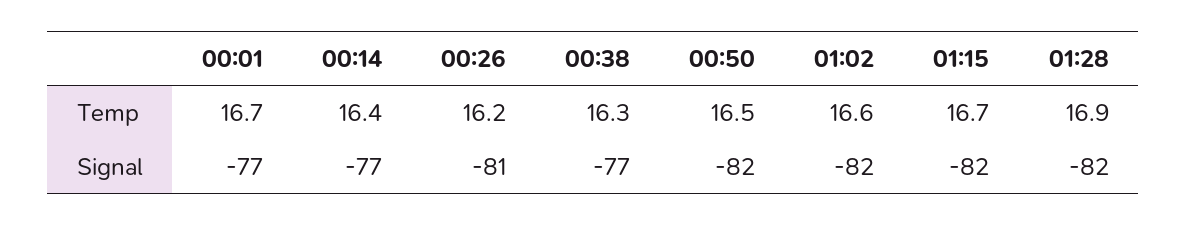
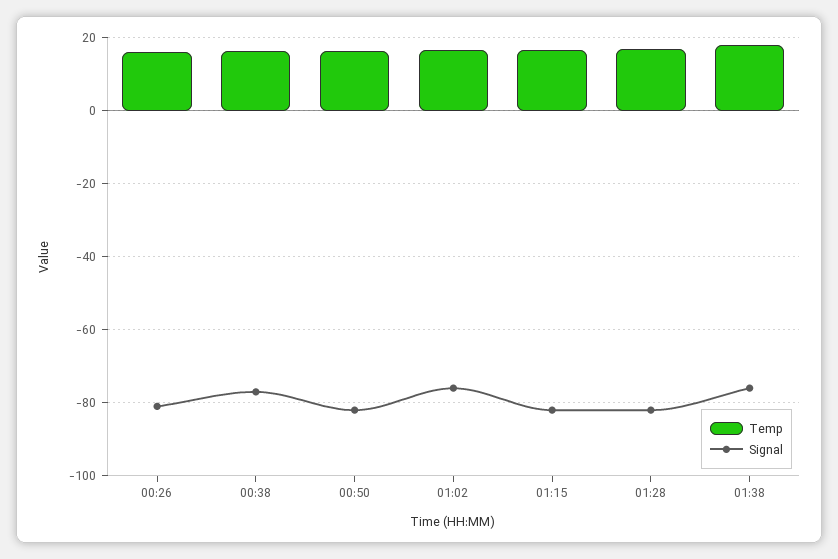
Temp, 00:01: 16.7 -> none
Temp, 00:14: 16.4 -> none
Signal, 00:01: -77 -> none
Signal, 00:14: -77 -> none
Signal, 01:02: -82 -> -76
Temp, 01:38: none -> 18
Signal, 01:38: none -> -76

